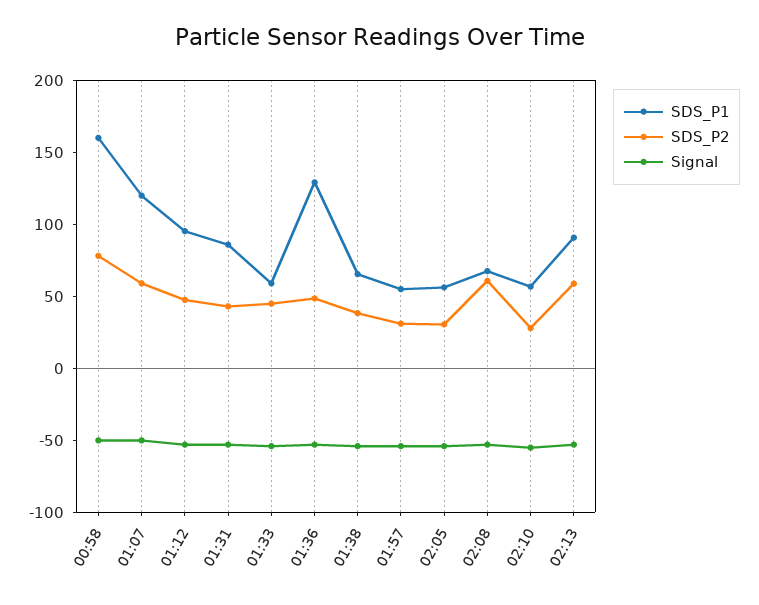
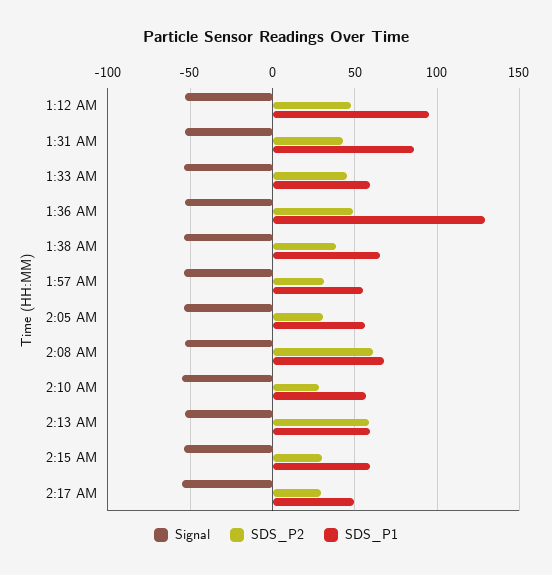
SDS_P1, 00:58: 160 -> none
SDS_P2, 00:58: 80 -> none
Signal, 00:58: -50 -> none
SDS_P1, 01:07: 120 -> none
SDS_P2, 01:07: 60 -> none
Signal, 01:07: -50 -> none
SDS_P1, 02:13: 90 -> 60
Signal, 2:15 AM: none -> -55
SDS_P2, 2:15 AM: none -> 30
SDS_P1, 2:15 AM: none -> 60
Signal, 2:17 AM: none -> -55
SDS_P2, 2:17 AM: none -> 30
SDS_P1, 2:17 AM: none -> 50

